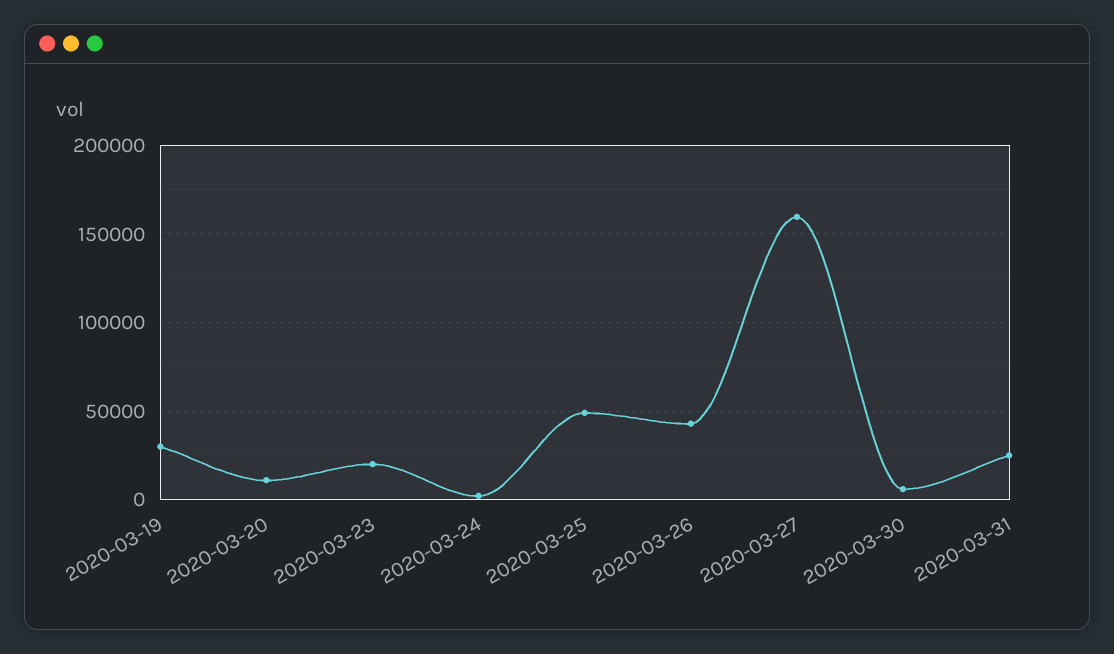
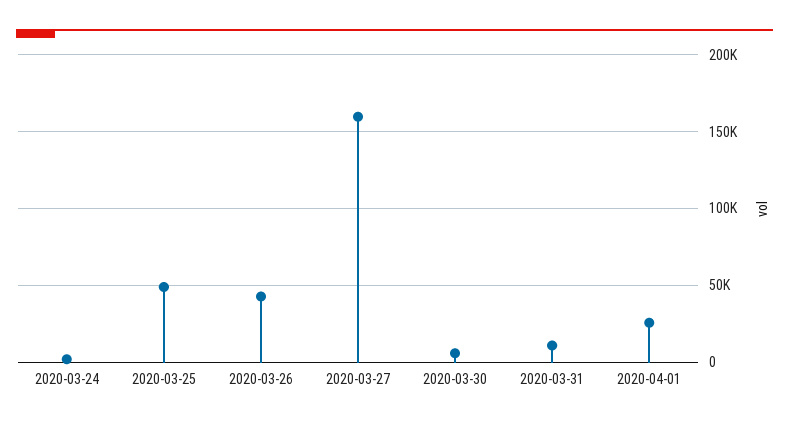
2020-03-19: 30000 -> none
2020-03-20: 10000 -> none
2020-03-23: 20000 -> none
2020-03-31: 25000 -> 10000
2020-04-01: none -> 25000

